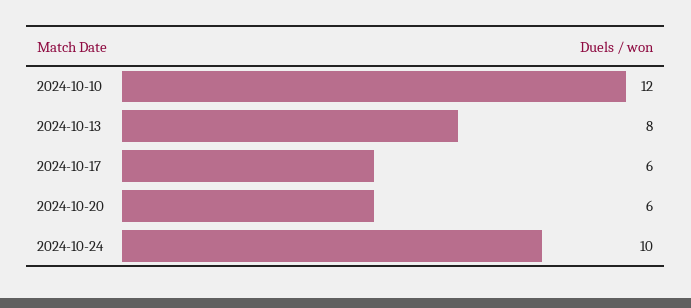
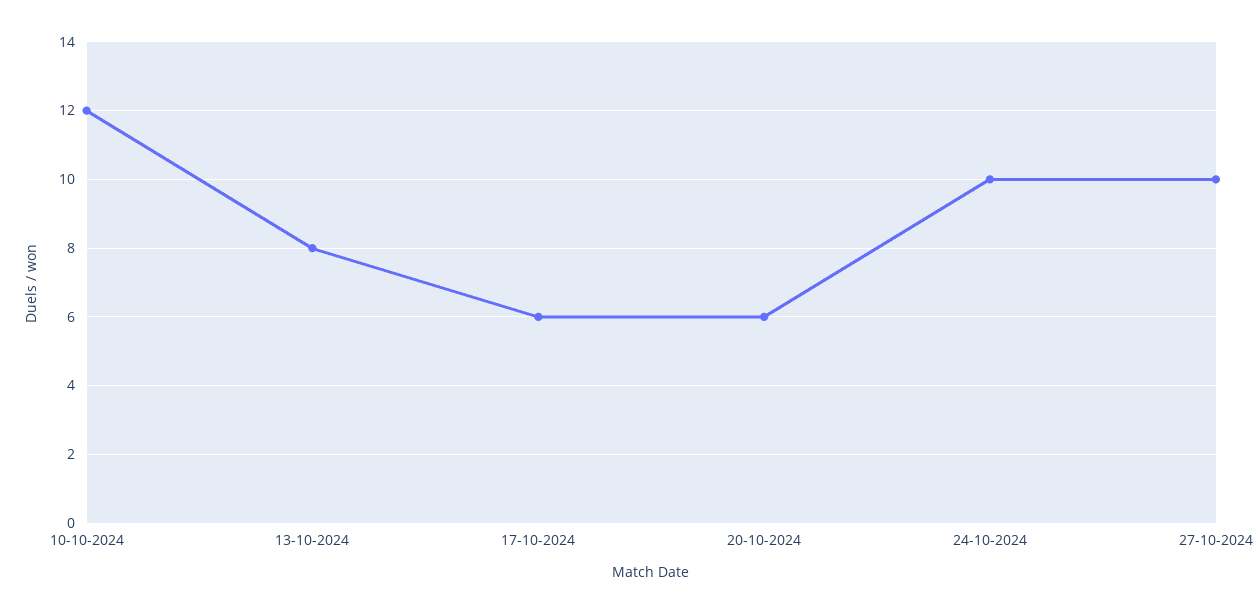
27-10-2024: none -> 10

